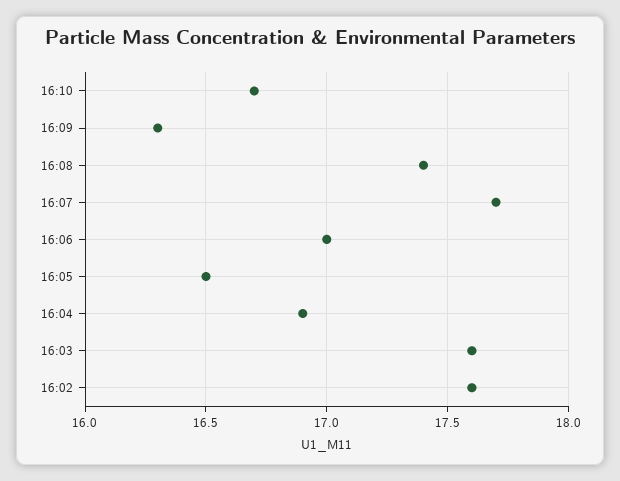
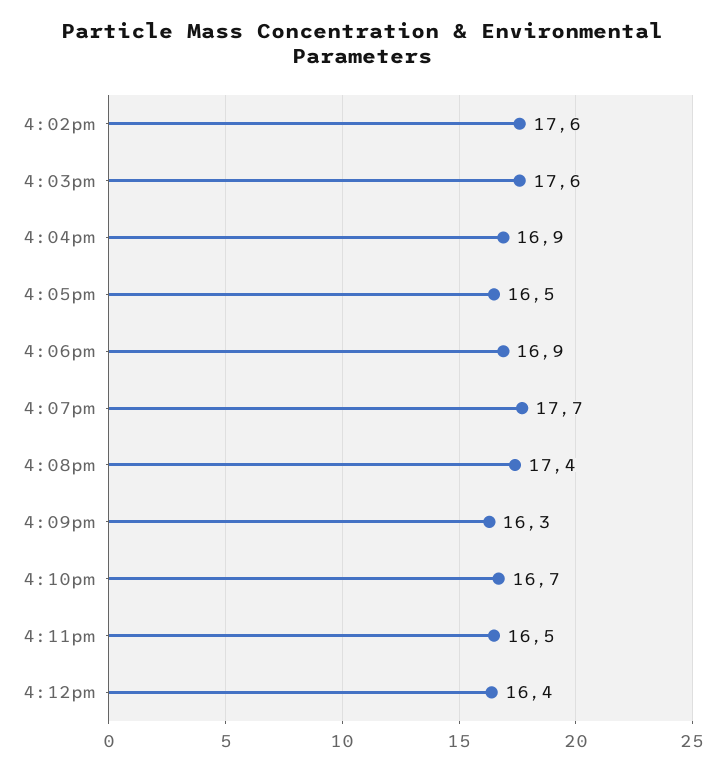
16:06: 17 -> 16.9
4:11pm: none -> 16.5
4:12pm: none -> 16.4

